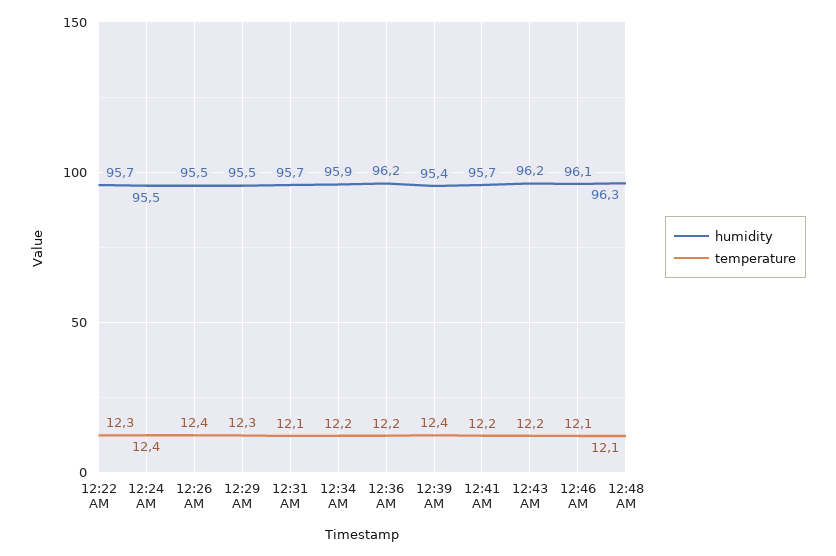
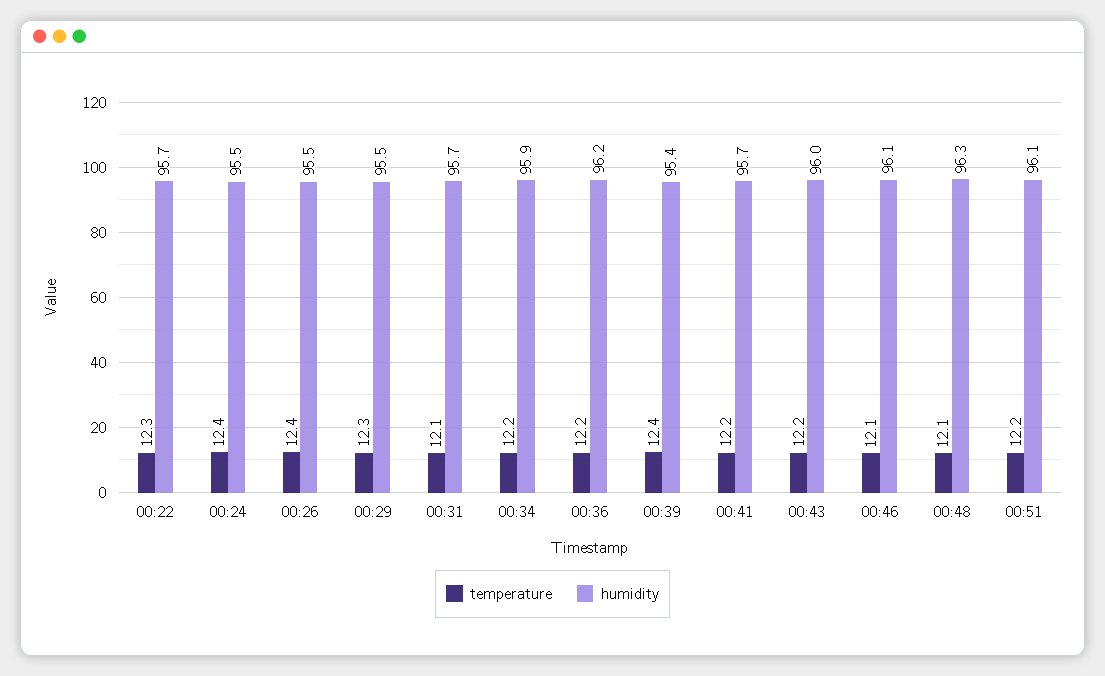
humidity, 12:43 AM: 96.2 -> 96
temperature, 00:51: none -> 12.2
humidity, 00:51: none -> 96.1

